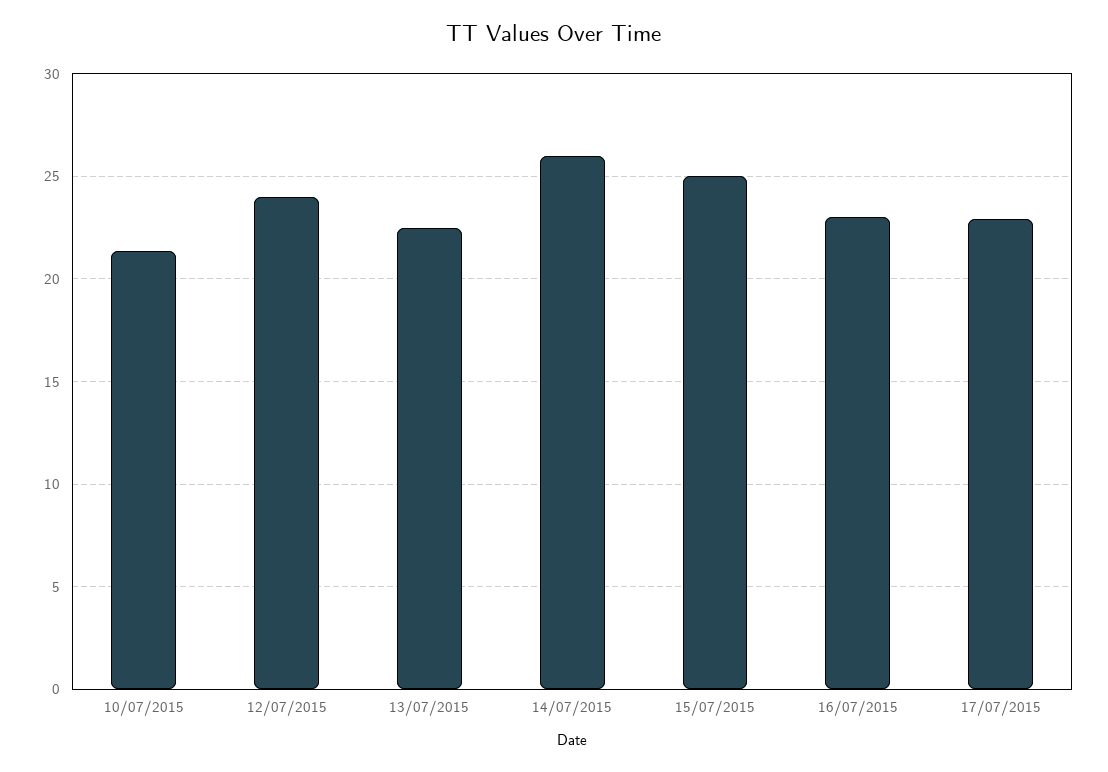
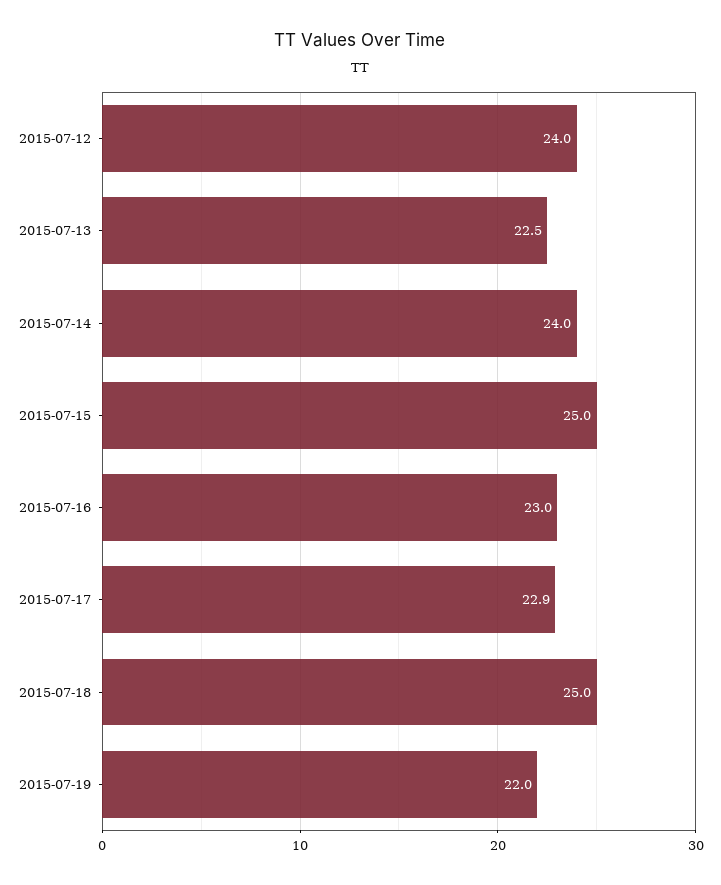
10/07/2015: 21.5 -> none
14/07/2015: 26 -> 24
2015-07-18: none -> 25
2015-07-19: none -> 22

